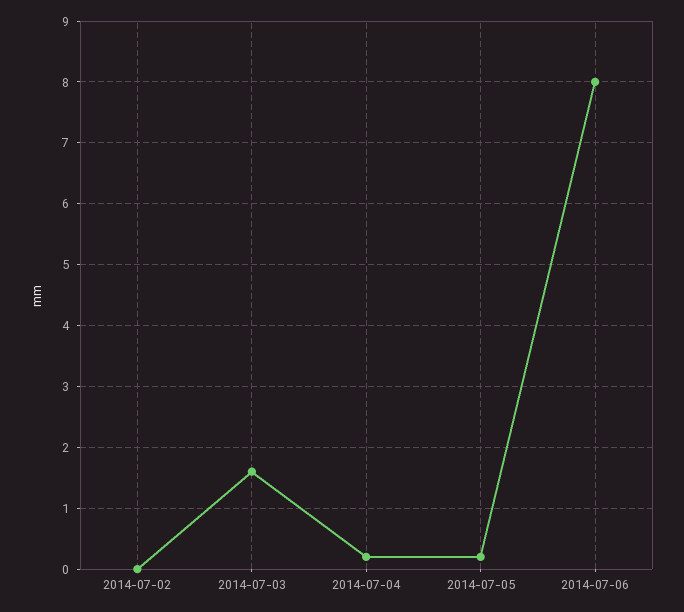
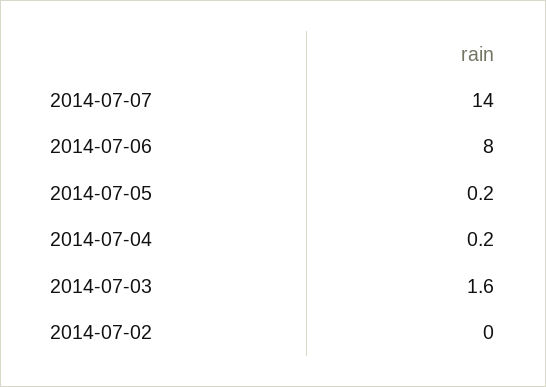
2014-07-07: none -> 14

